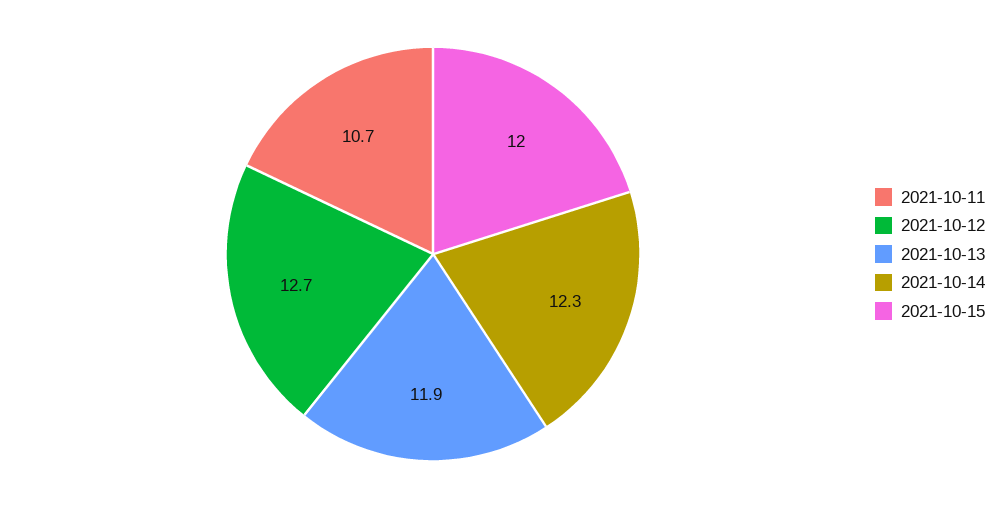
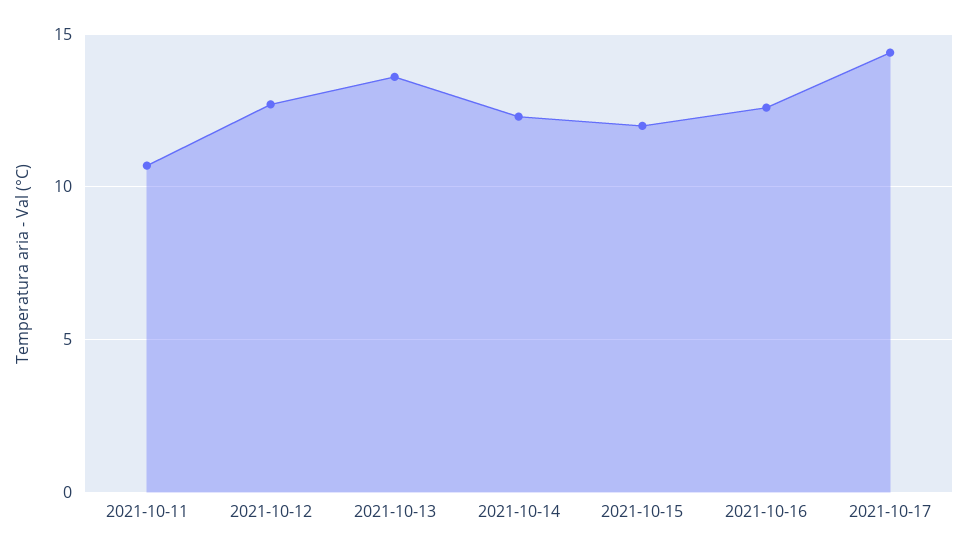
2021-10-13: 11.9 -> 13.5
2021-10-16: none -> 12.5
2021-10-17: none -> 14.5

